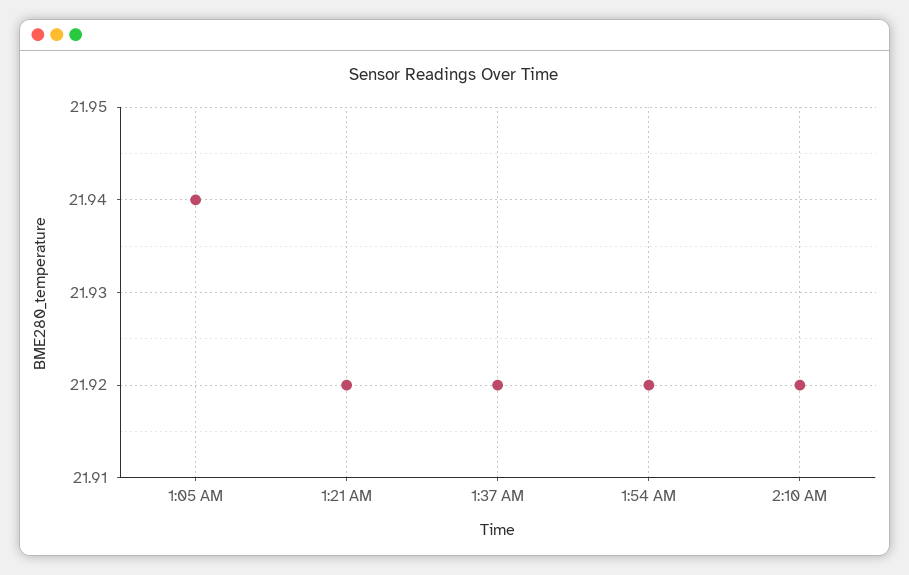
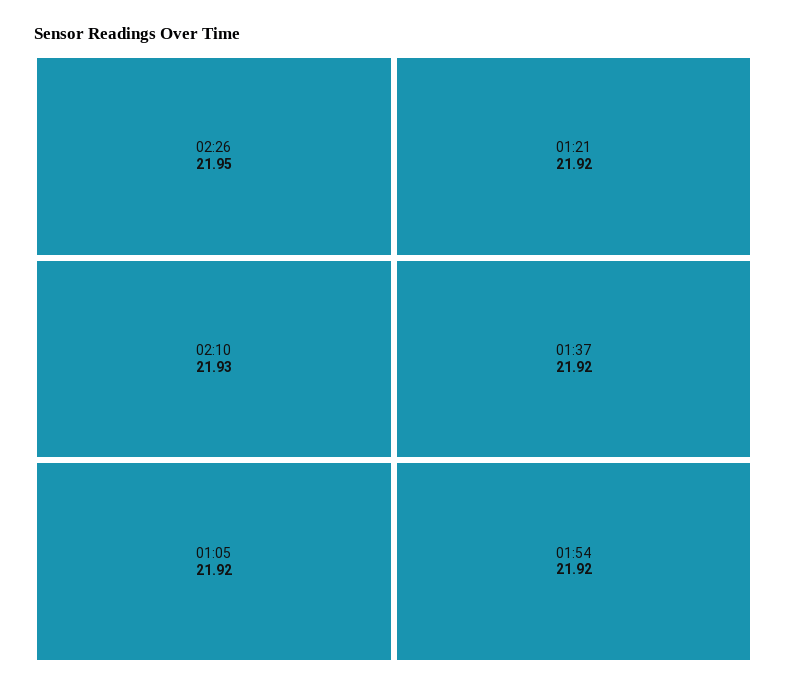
1:05 AM: 21.94 -> 21.92
2:10 AM: 21.92 -> 21.93
02:26: none -> 21.95

